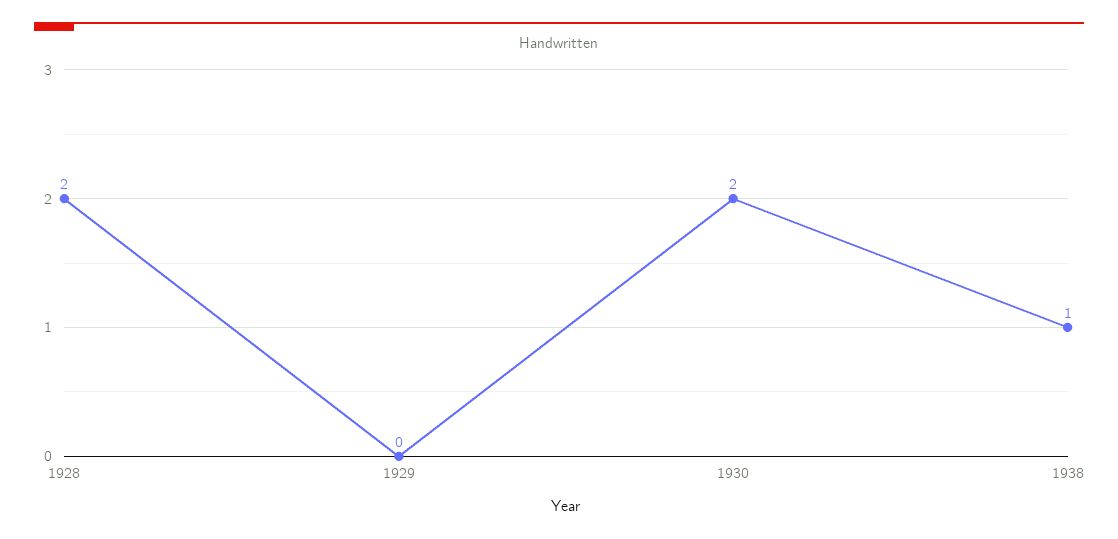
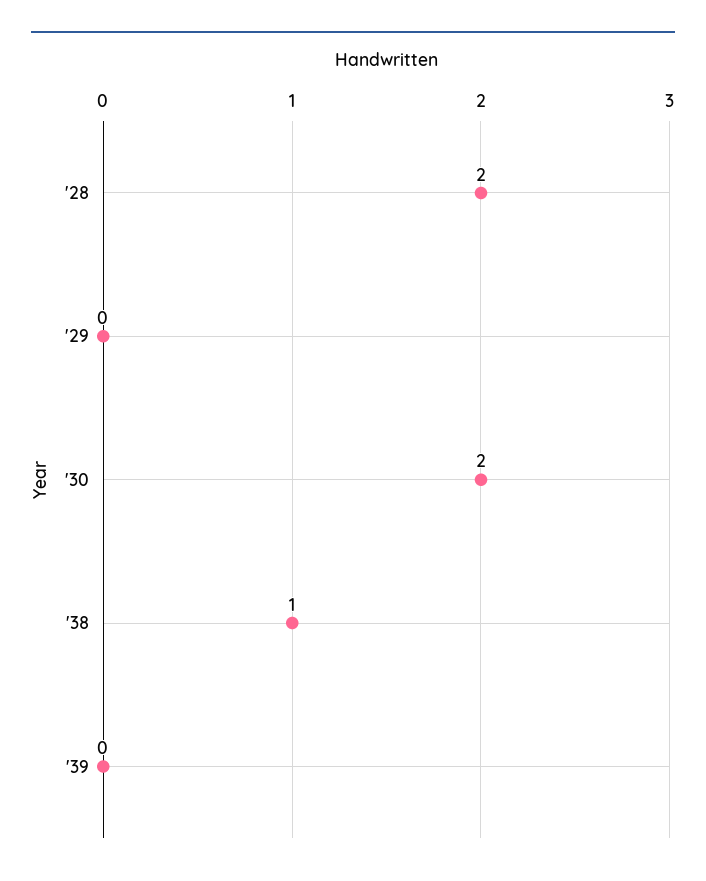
'39: none -> 0

